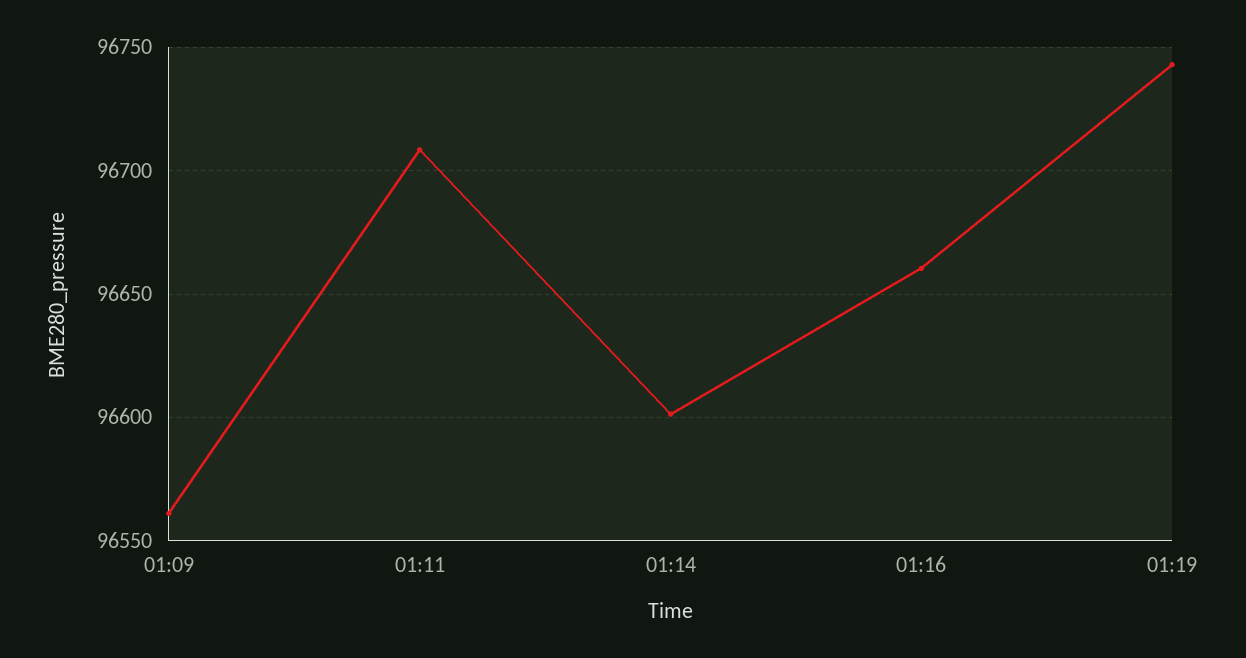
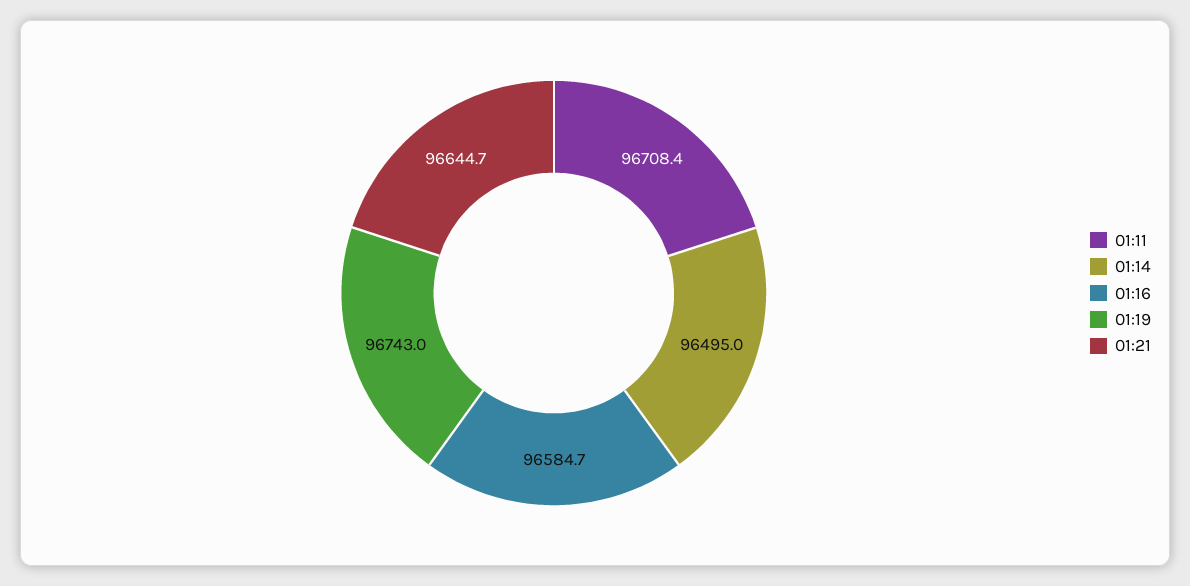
01:09: 96560 -> none
01:14: 96600 -> 96495
01:16: 96660 -> 96584.7
01:21: none -> 96644.7

